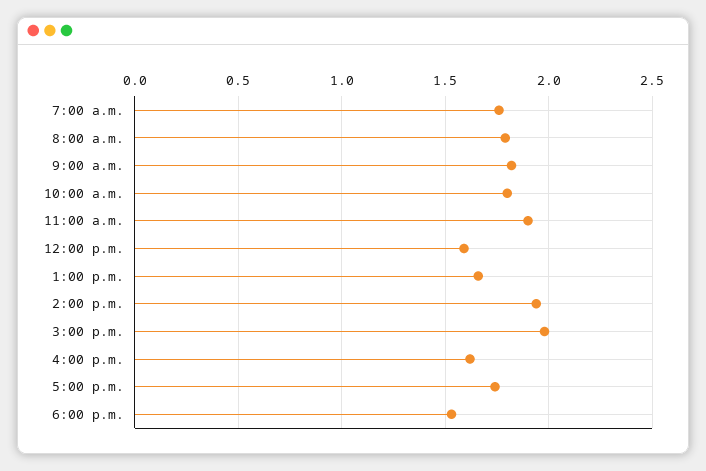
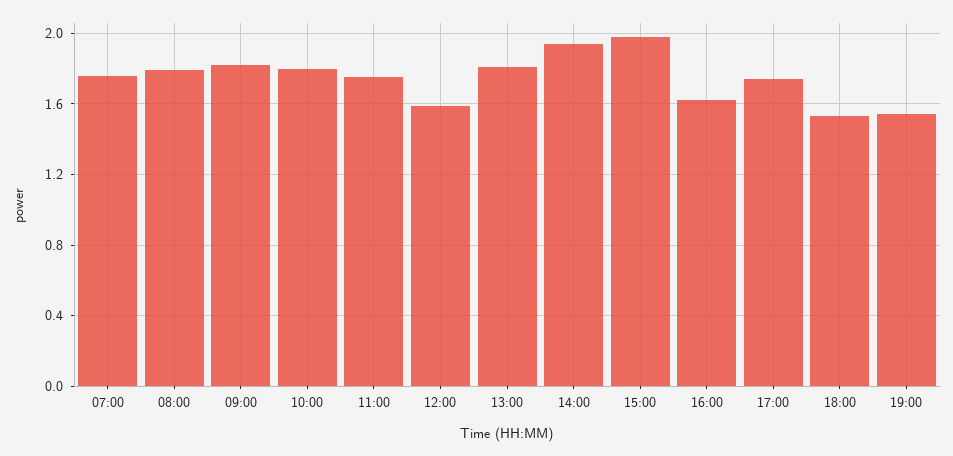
11:00 a.m.: 1.9 -> 1.75
1:00 p.m.: 1.65 -> 1.8
19:00: none -> 1.55

